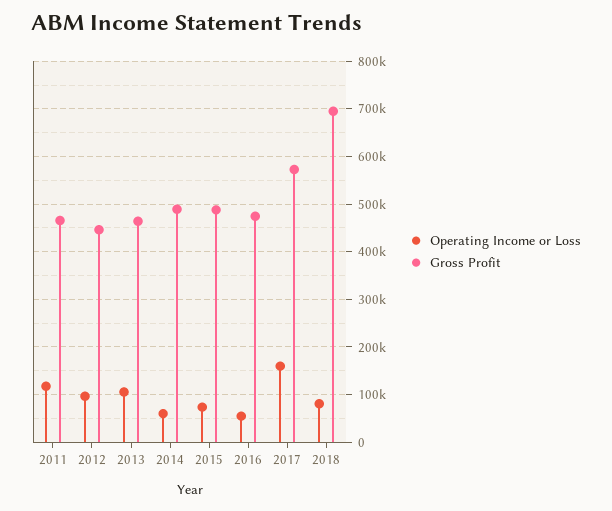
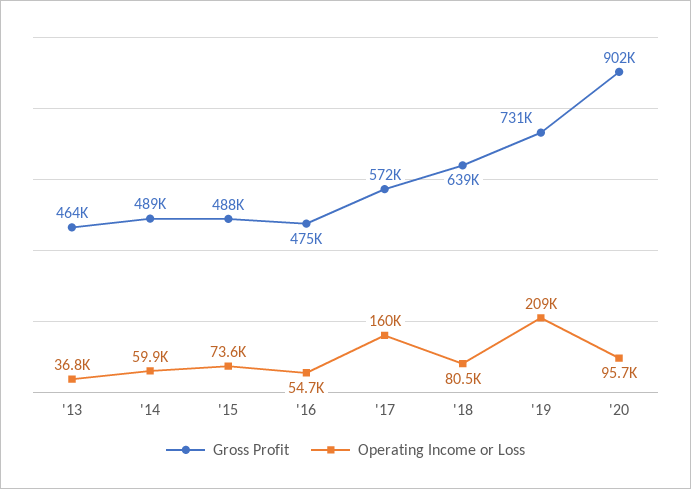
Operating Income or Loss, 2011: 120000 -> none
Gross Profit, 2011: 460000 -> none
Operating Income or Loss, 2012: 100000 -> none
Gross Profit, 2012: 440000 -> none
Operating Income or Loss, 2013: 100000 -> 36800
Gross Profit, 2018: 700000 -> 639000
Gross Profit, '19: none -> 731000
Operating Income or Loss, '19: none -> 209000
Gross Profit, '20: none -> 902000
Operating Income or Loss, '20: none -> 95700

